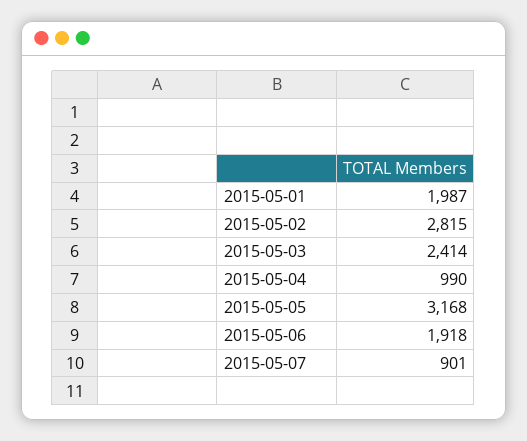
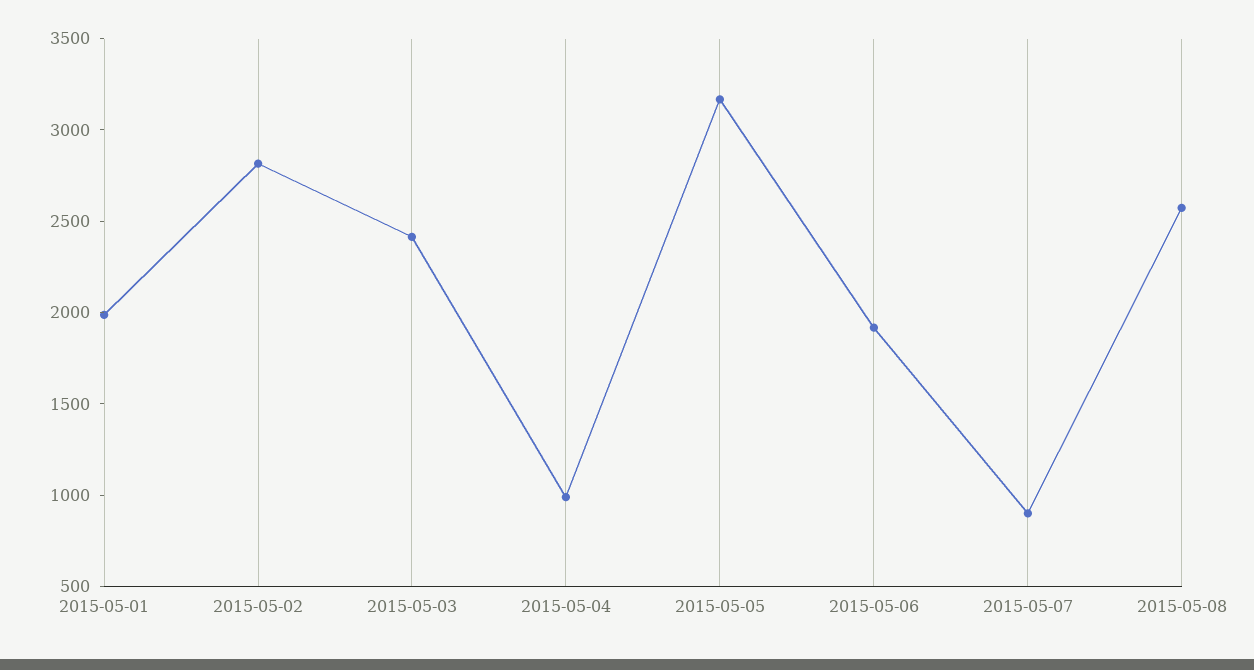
2015-05-08: none -> 2600

